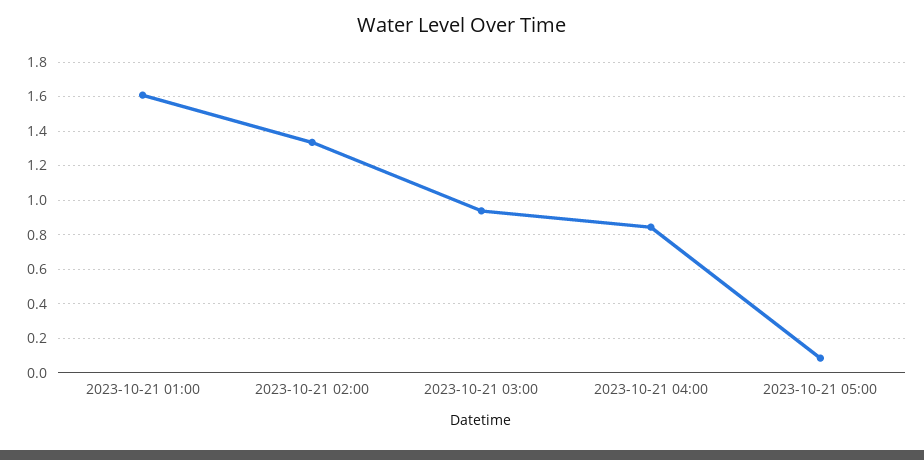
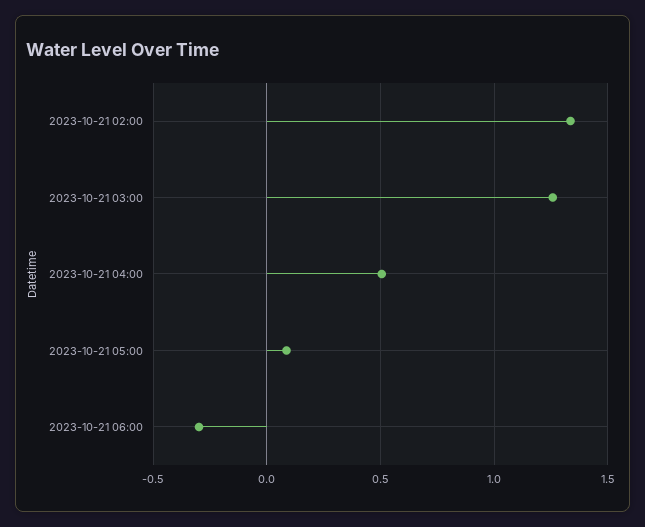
2023-10-21 01:00: 1.6 -> none
2023-10-21 03:00: 0.95 -> 1.25
2023-10-21 04:00: 0.85 -> 0.5
2023-10-21 06:00: none -> -0.3

